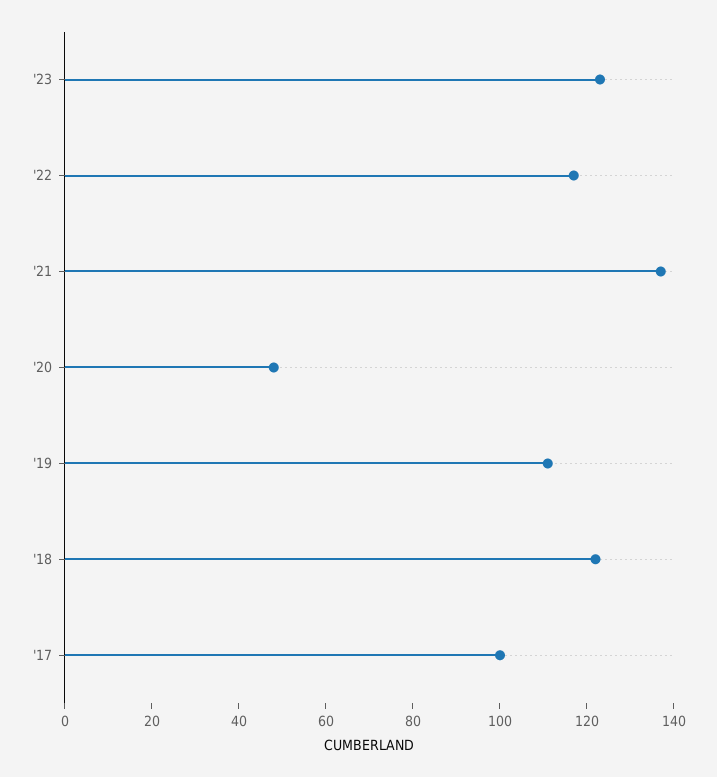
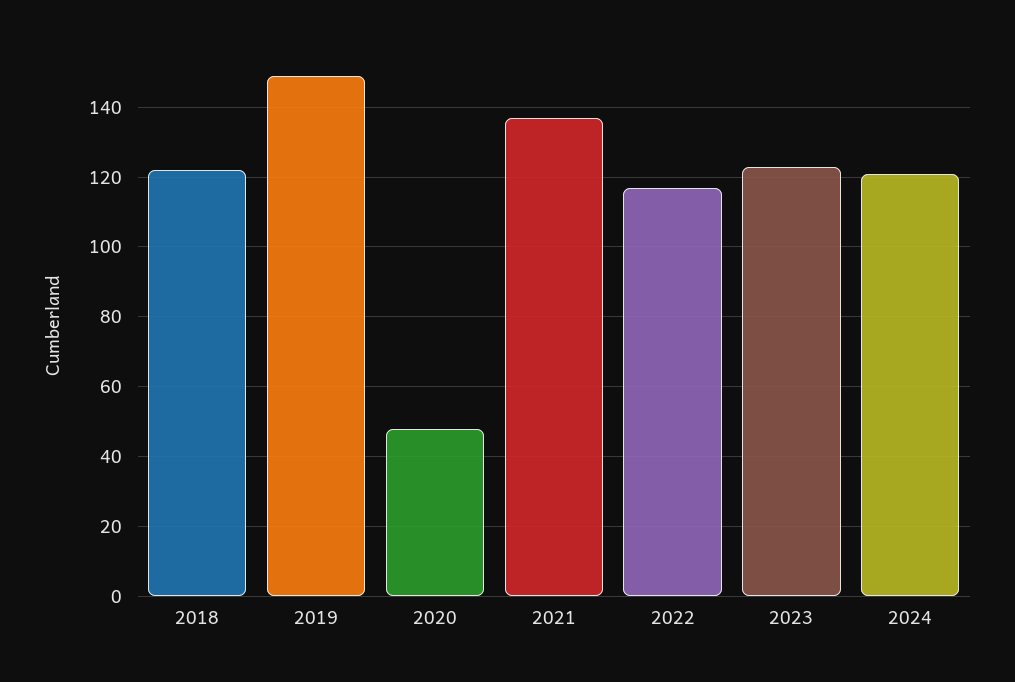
'19: 110 -> 150
'17: 100 -> none
2024: none -> 120

